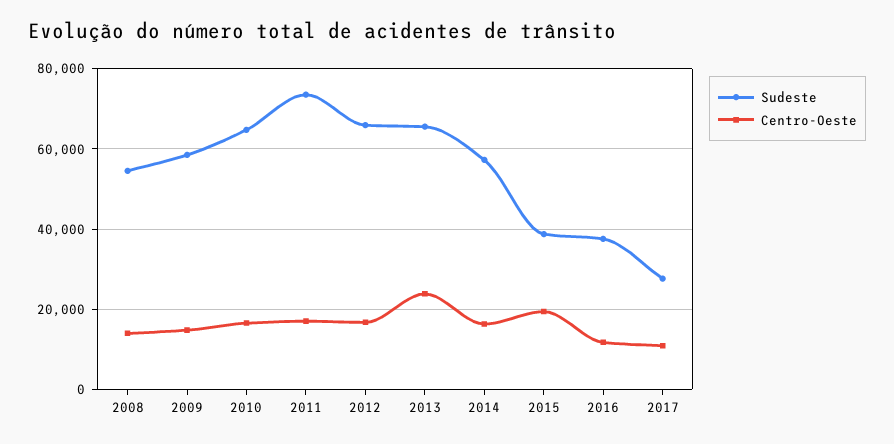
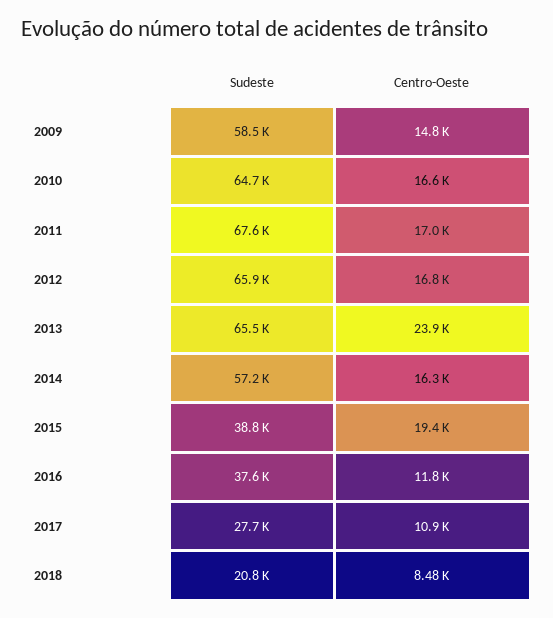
Sudeste, 2008: 54000 -> none
Centro-Oeste, 2008: 14000 -> none
Sudeste, 2011: 74000 -> 67600
Sudeste, 2018: none -> 20800
Centro-Oeste, 2018: none -> 8480

